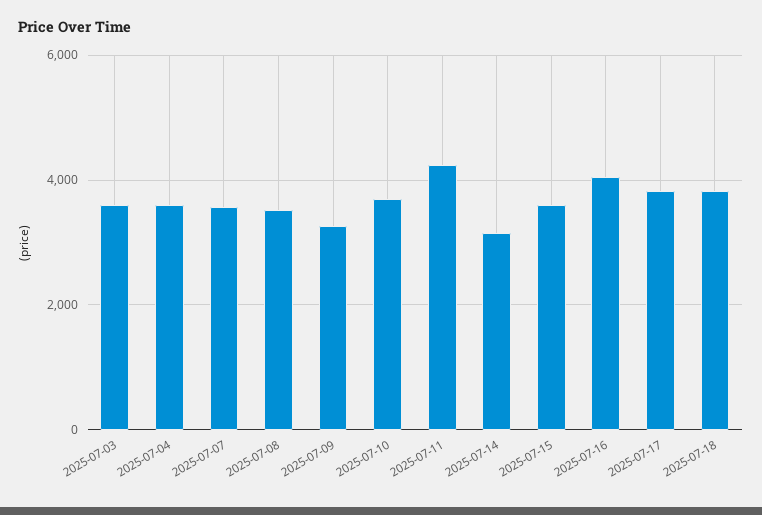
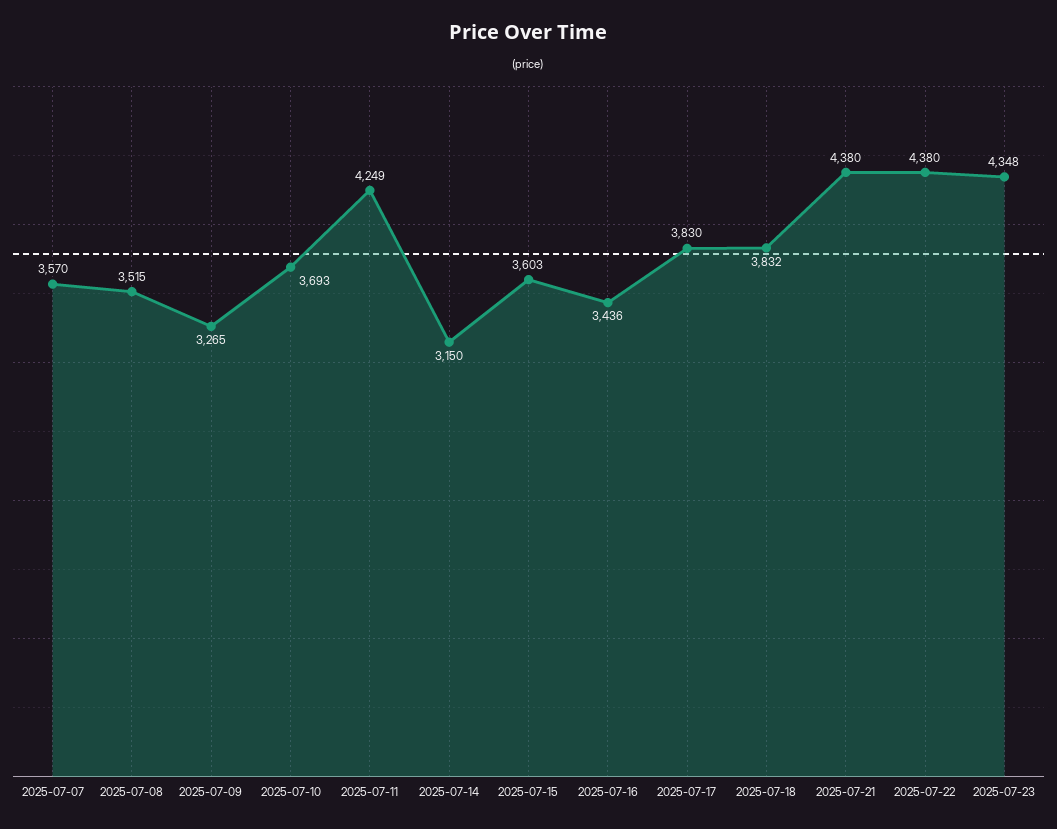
2025-07-03: 3600 -> none
2025-07-04: 3600 -> none
2025-07-16: 4000 -> 3436
2025-07-21: none -> 4380
2025-07-22: none -> 4380
2025-07-23: none -> 4348

